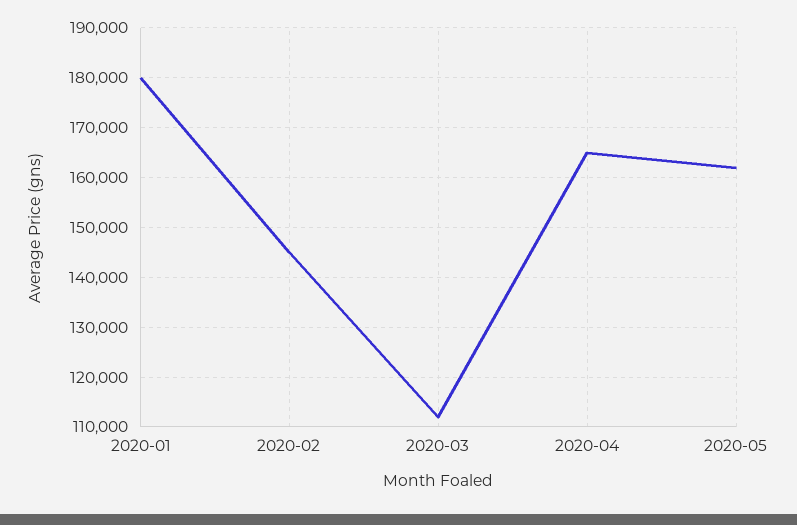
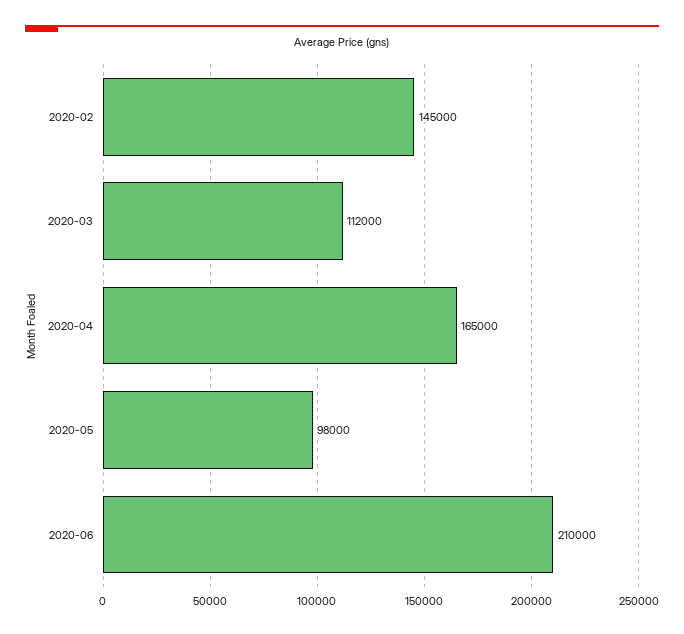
2020-01: 180000 -> none
2020-05: 162000 -> 98000
2020-06: none -> 210000

